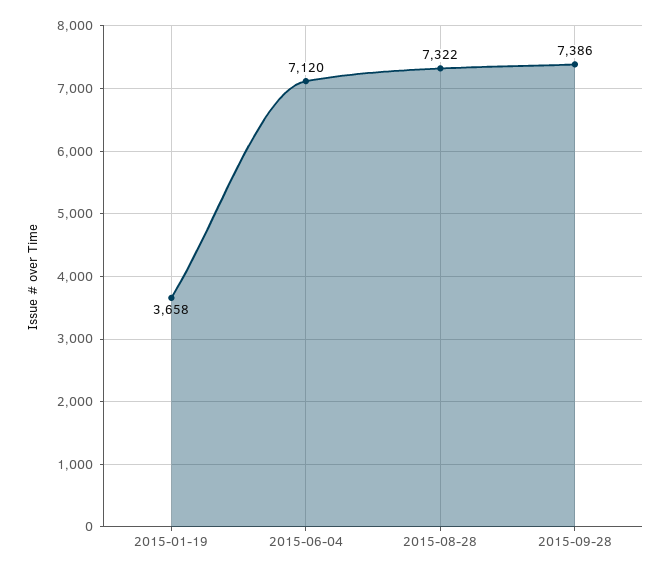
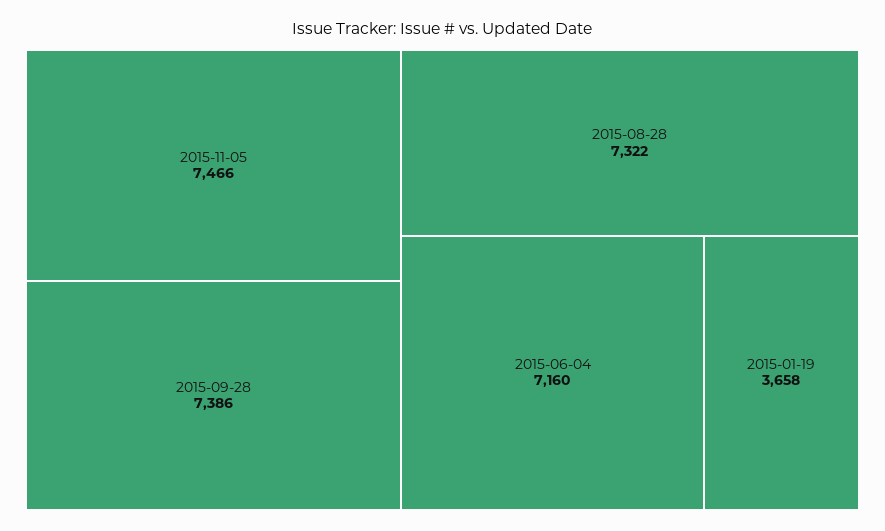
2015-06-04: 7120 -> 7160
2015-11-05: none -> 7466

